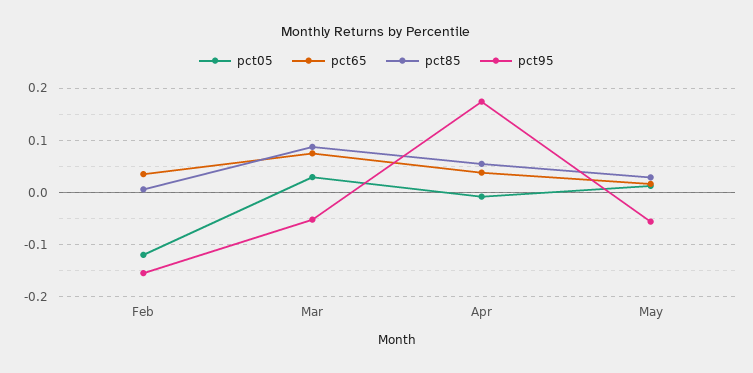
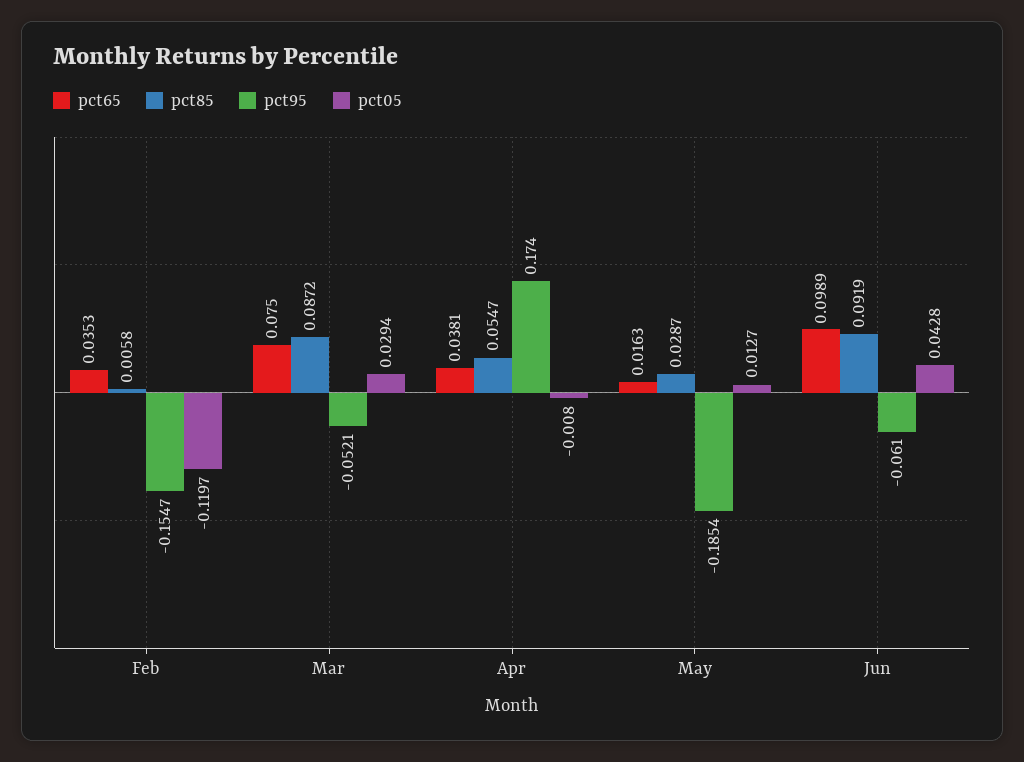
pct95, May: -0.06 -> -0.1854
pct65, Jun: none -> 0.0989
pct85, Jun: none -> 0.0919
pct95, Jun: none -> -0.061
pct05, Jun: none -> 0.0428

